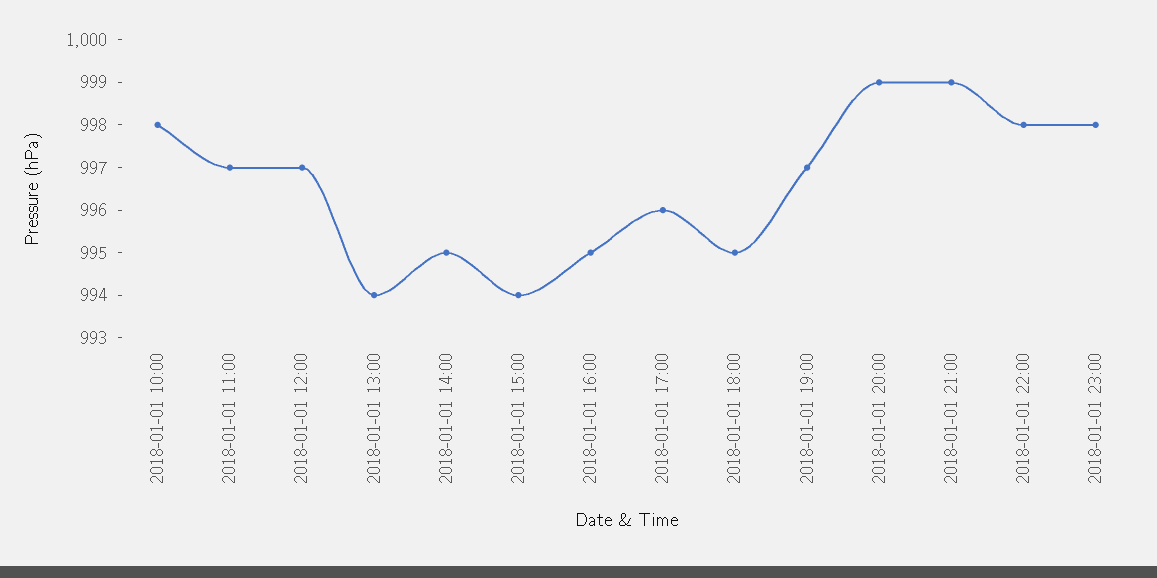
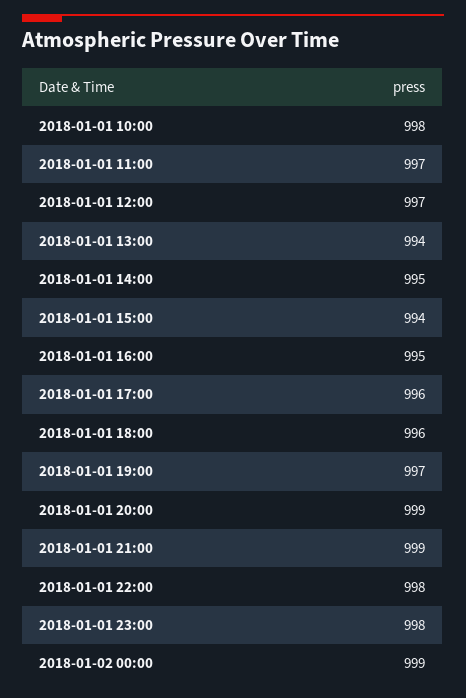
2018-01-01 18:00: 995 -> 996
2018-01-02 00:00: none -> 999

